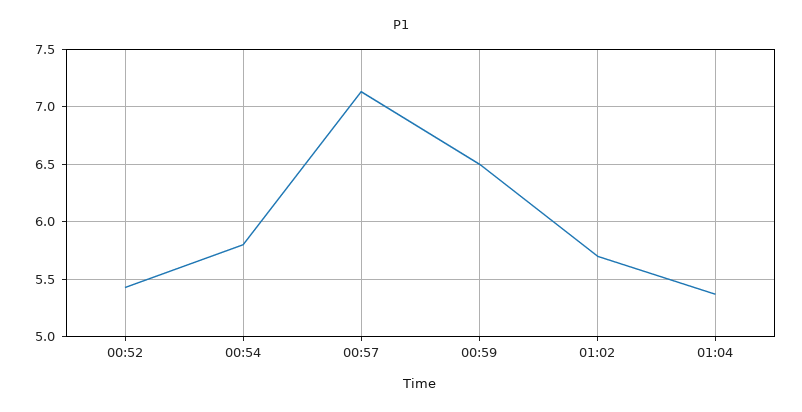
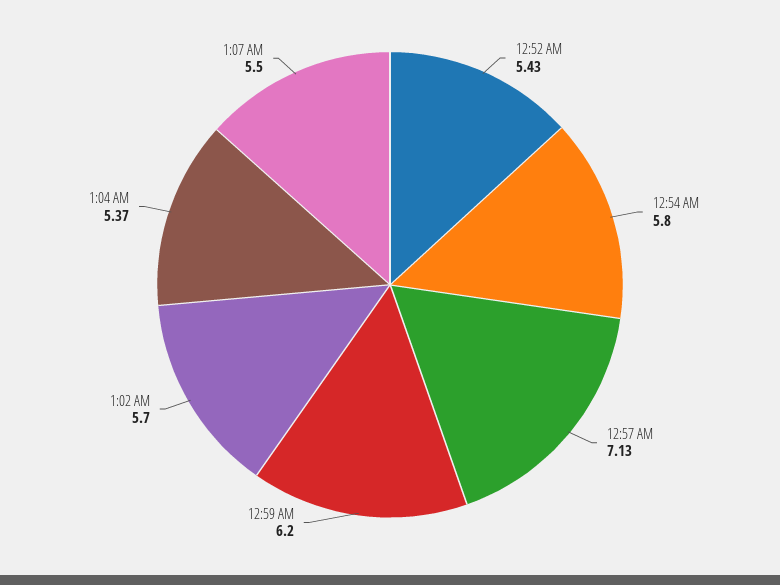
00:59: 6.5 -> 6.2
1:07 AM: none -> 5.5

